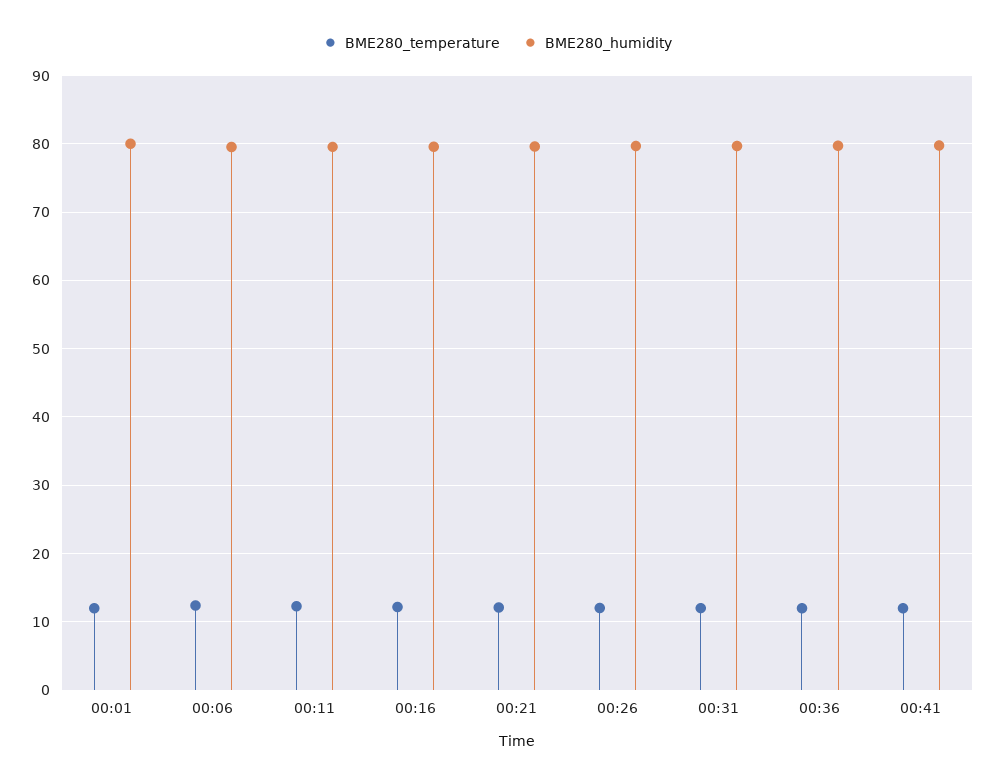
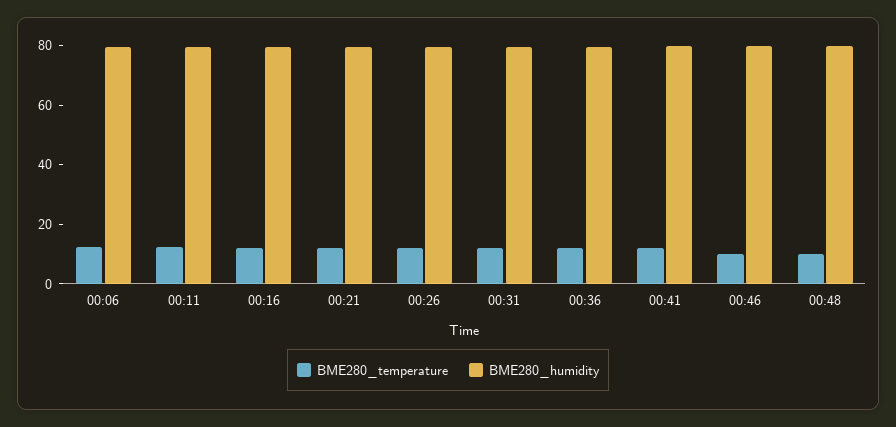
BME280_temperature, 00:01: 12 -> none
BME280_humidity, 00:01: 80 -> none
BME280_temperature, 00:46: none -> 10
BME280_humidity, 00:46: none -> 80
BME280_temperature, 00:48: none -> 10
BME280_humidity, 00:48: none -> 80

